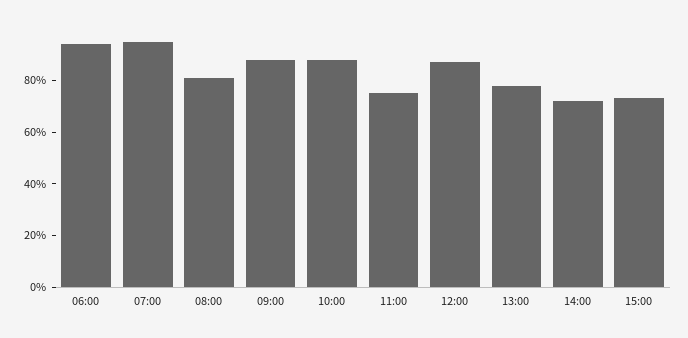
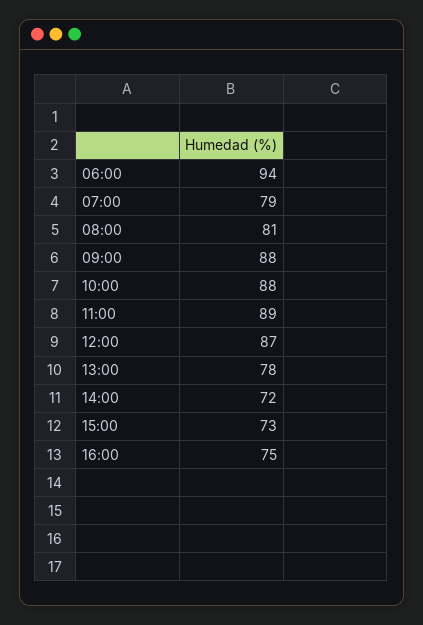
07:00: 95 -> 79
11:00: 75 -> 89
16:00: none -> 75

